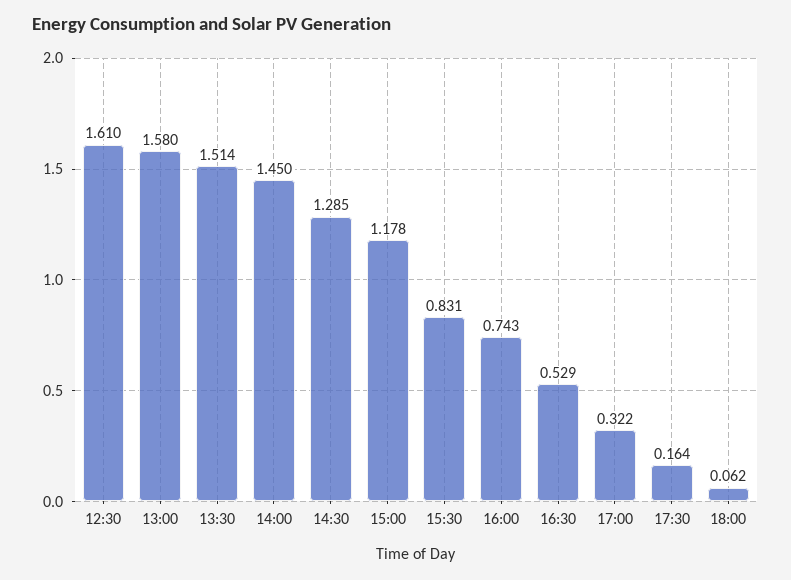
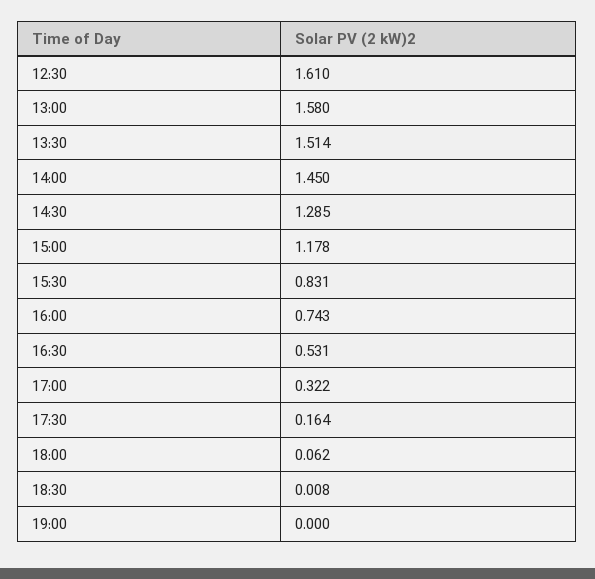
16:30: 0.529 -> 0.531
18:30: none -> 0.008
19:00: none -> 0

